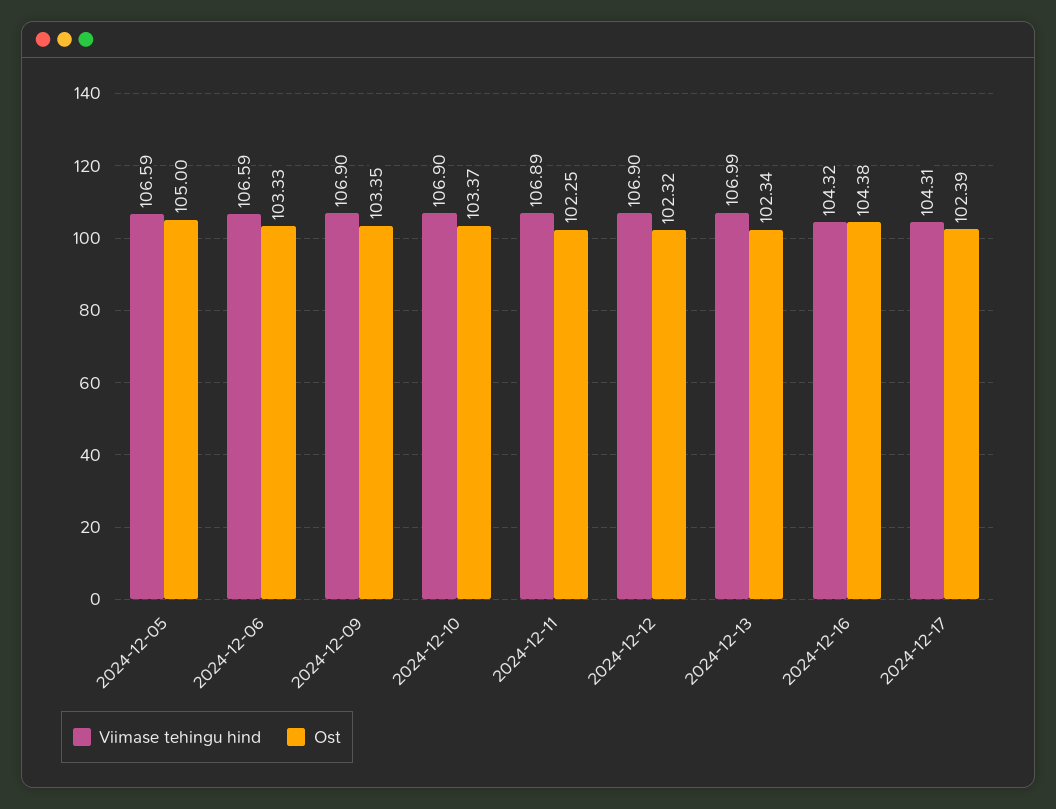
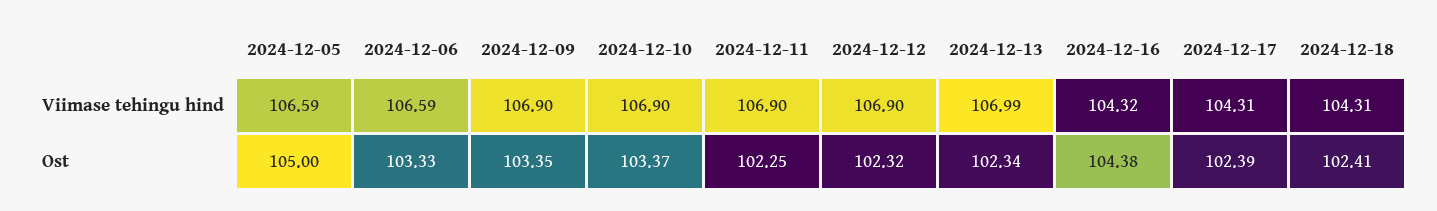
Viimase tehingu hind, 2024-12-11: 106.89 -> 106.9
Viimase tehingu hind, 2024-12-18: none -> 104.31
Ost, 2024-12-18: none -> 102.41

